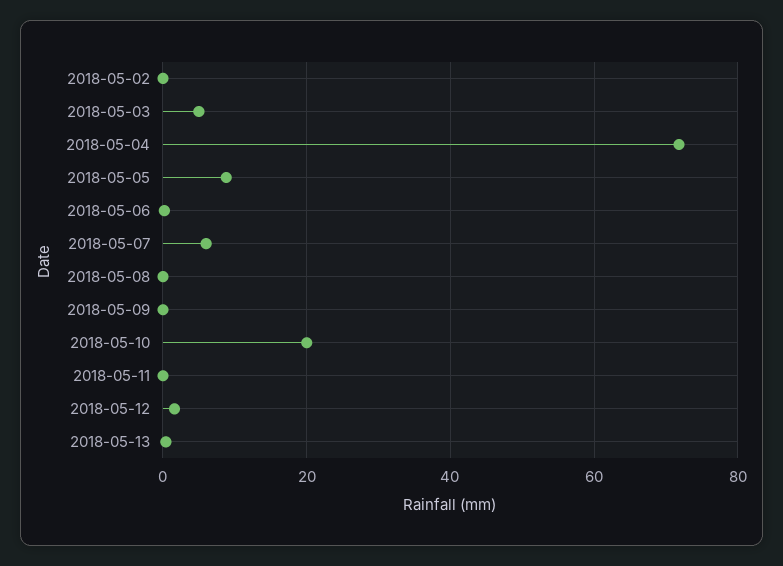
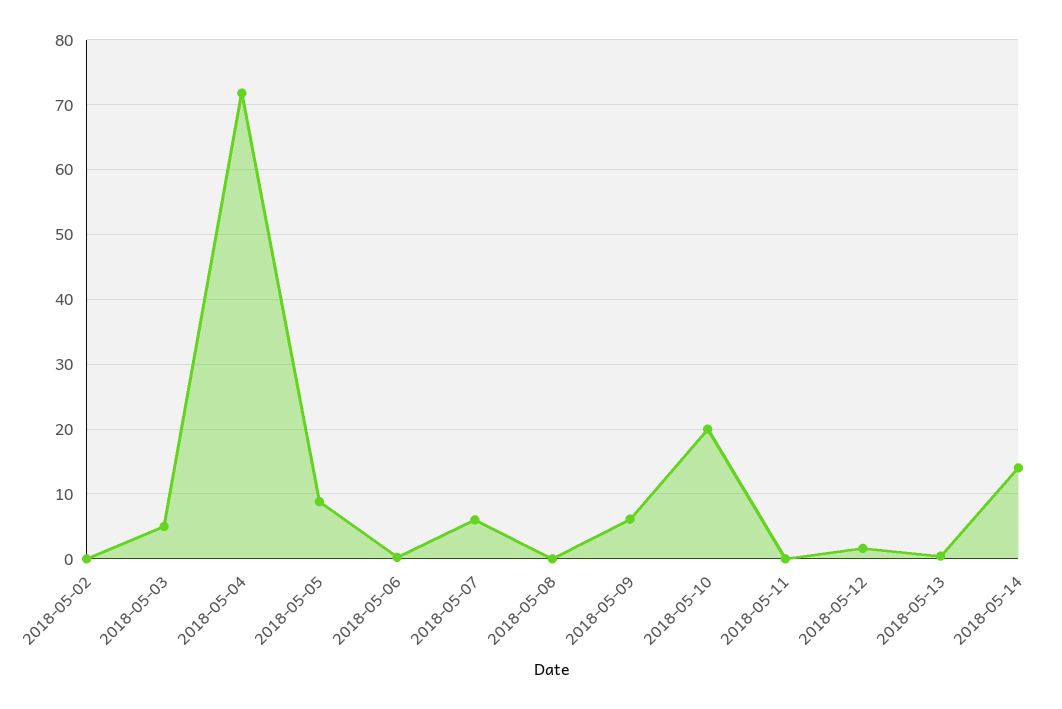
2018-05-09: 0 -> 6
2018-05-14: none -> 14

